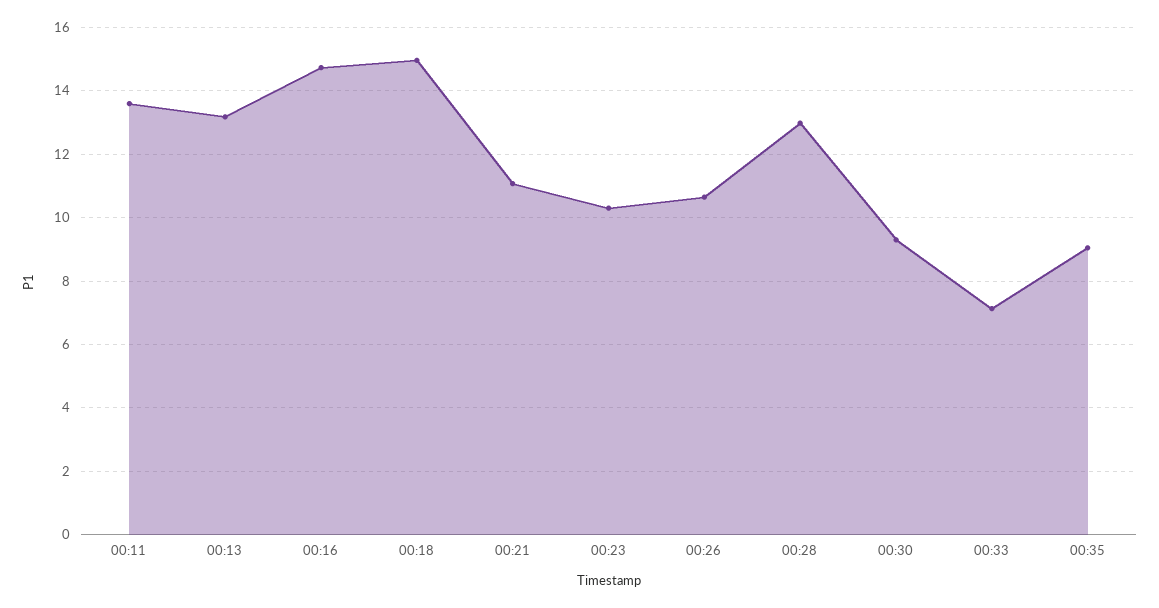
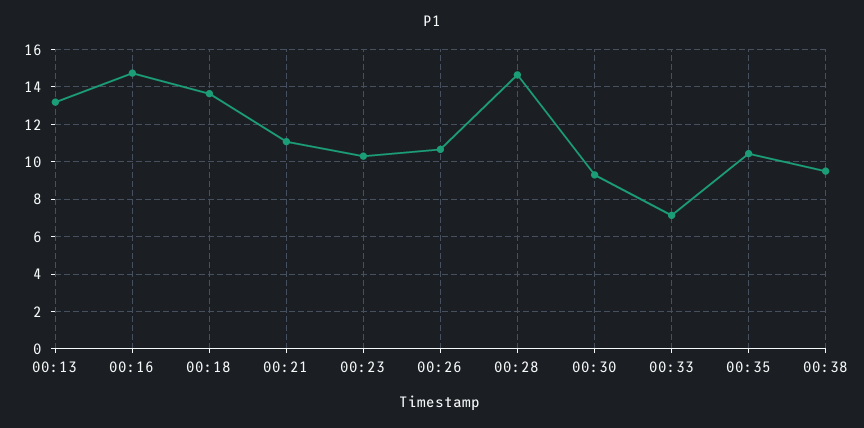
00:11: 13.6 -> none
00:18: 15 -> 13.5
00:28: 13 -> 14.5
00:35: 9 -> 10.5
00:38: none -> 9.5

